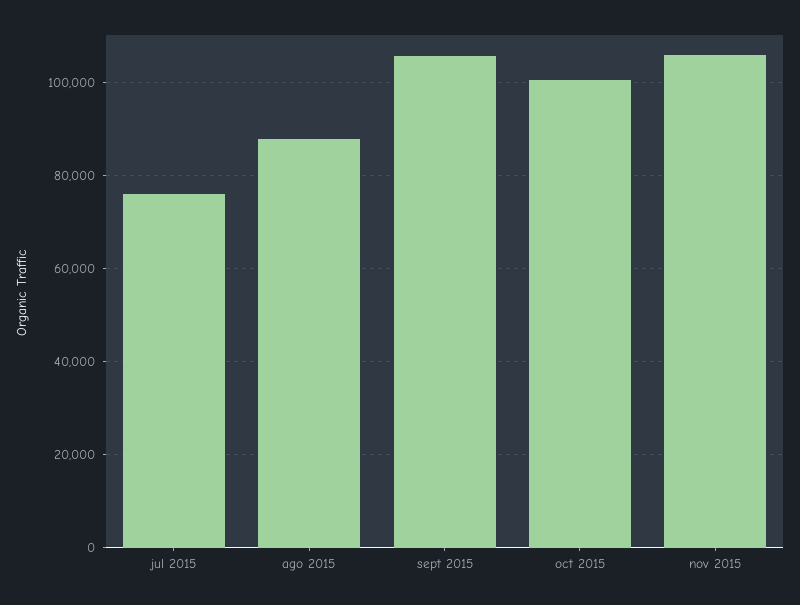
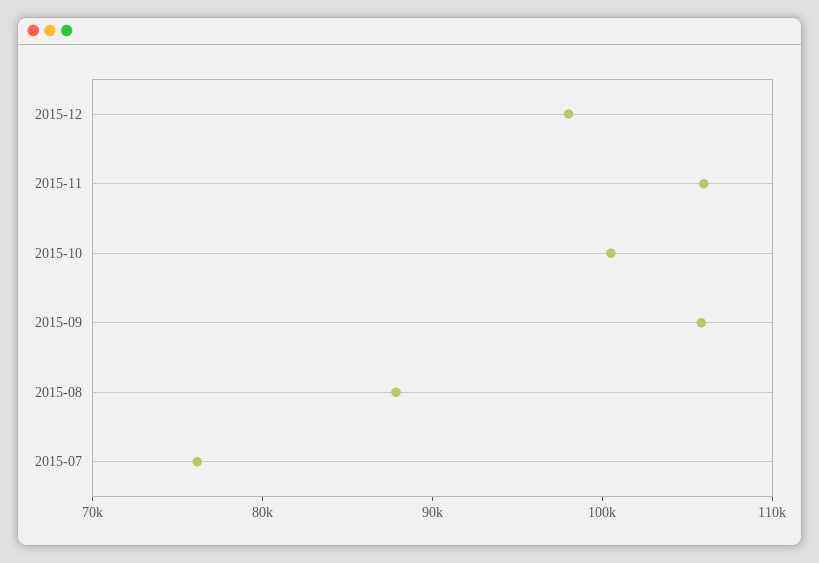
2015-12: none -> 98000

